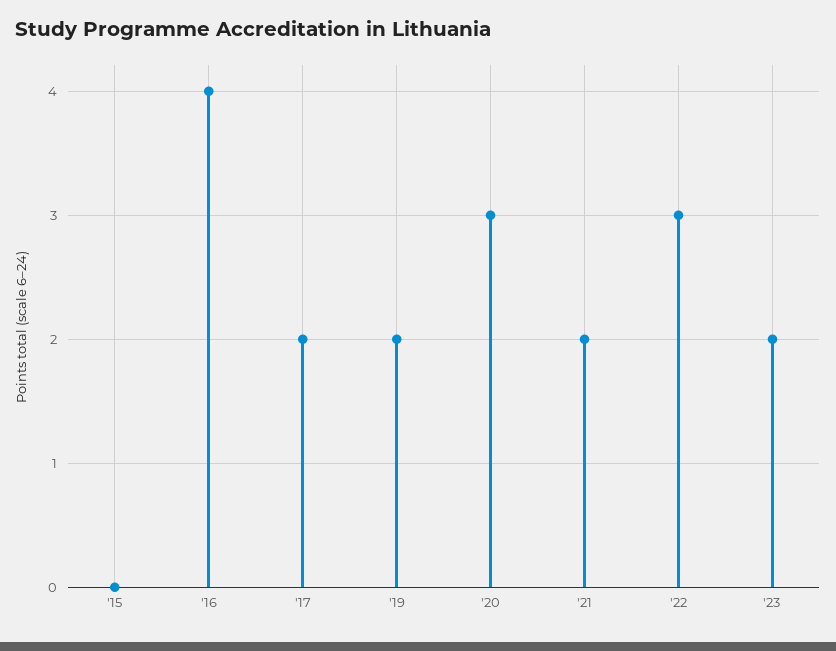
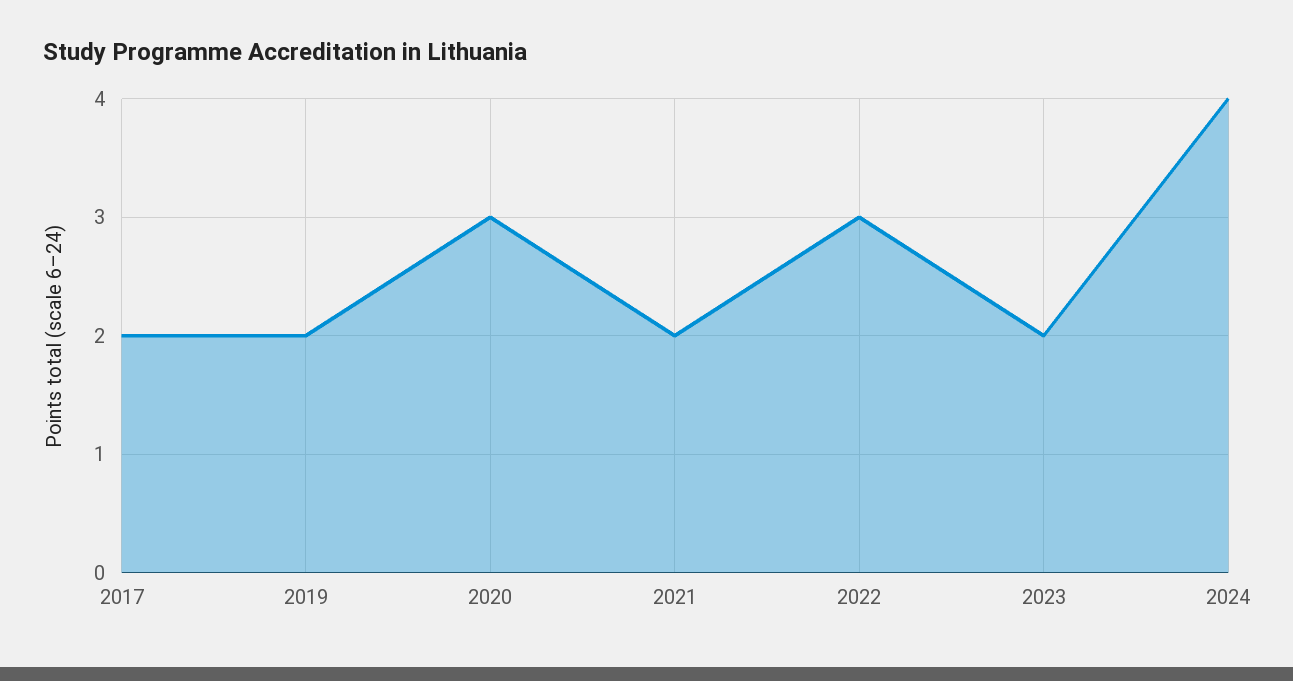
'15: 0 -> none
'16: 4 -> none
2024: none -> 4

